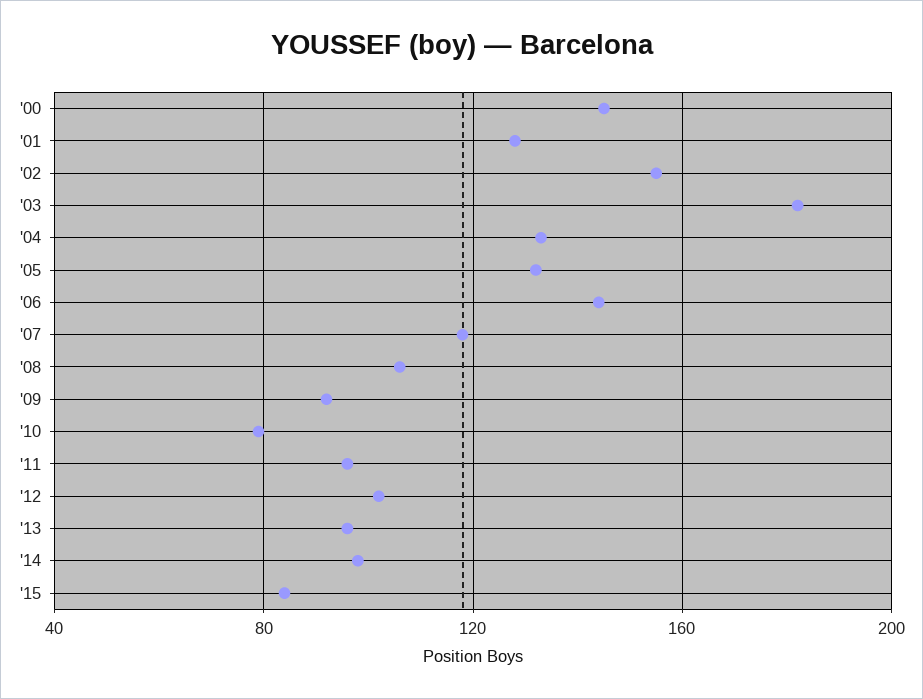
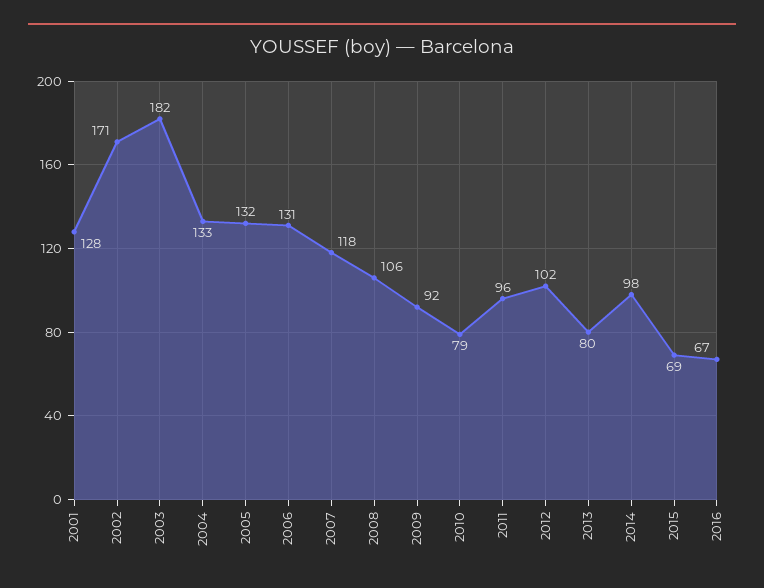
'00: 145 -> none
'02: 155 -> 171
'06: 145 -> 131
'13: 95 -> 80
'15: 85 -> 69
2016: none -> 67

